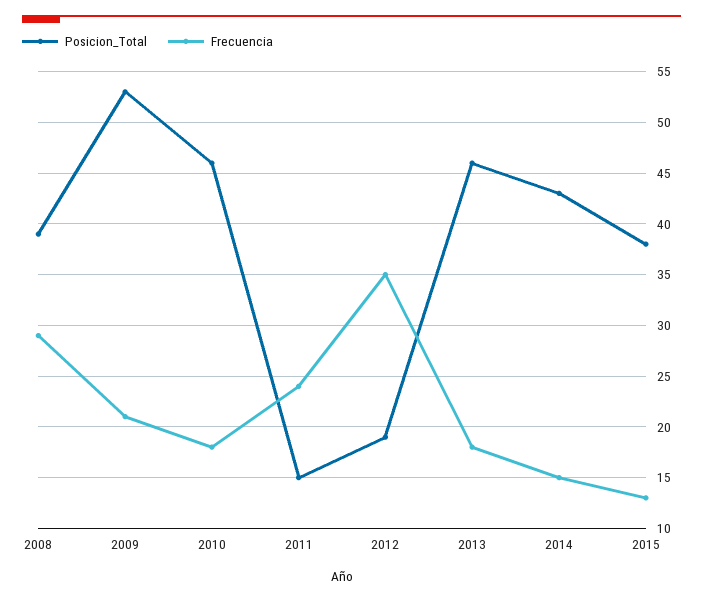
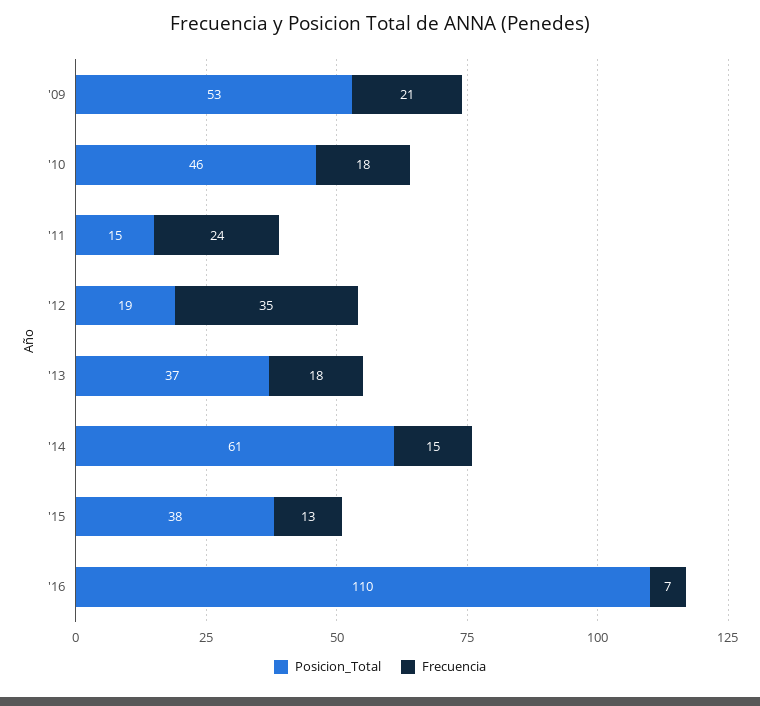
Posicion_Total, 2008: 39 -> none
Frecuencia, 2008: 29 -> none
Posicion_Total, 2013: 46 -> 37
Posicion_Total, 2014: 43 -> 61
Posicion_Total, '16: none -> 110
Frecuencia, '16: none -> 7

